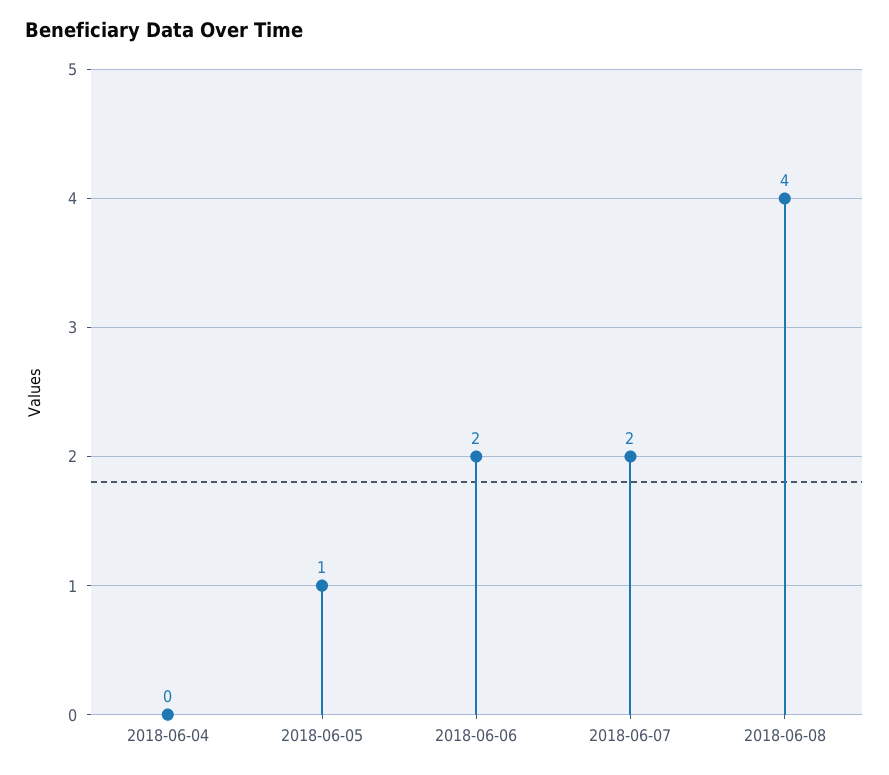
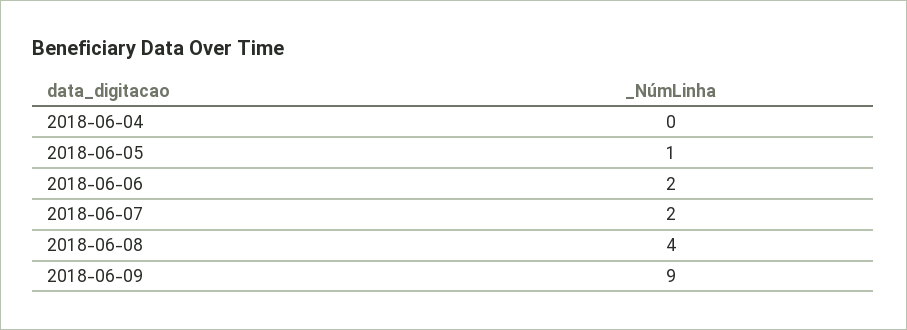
2018-06-09: none -> 9

